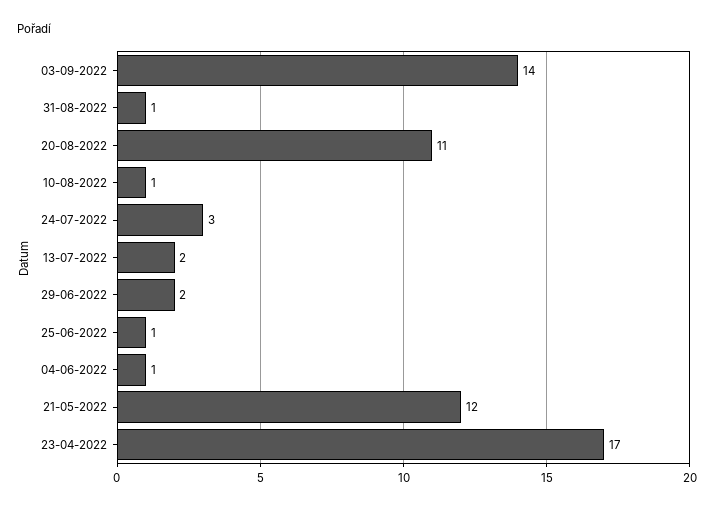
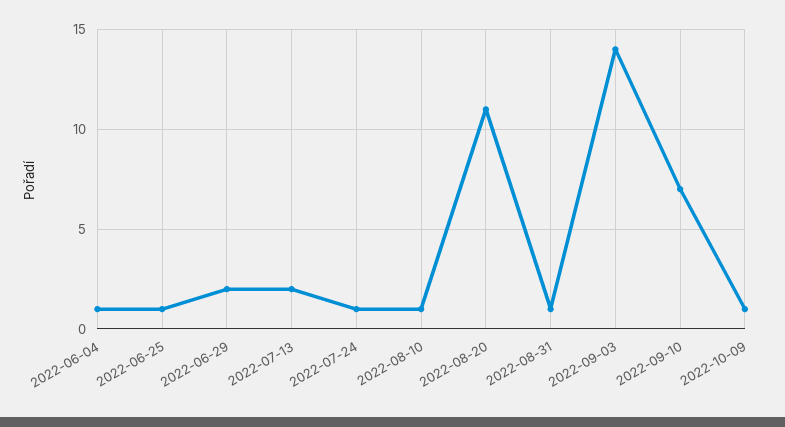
24-07-2022: 3 -> 1
21-05-2022: 12 -> none
23-04-2022: 17 -> none
2022-09-10: none -> 7
2022-10-09: none -> 1

